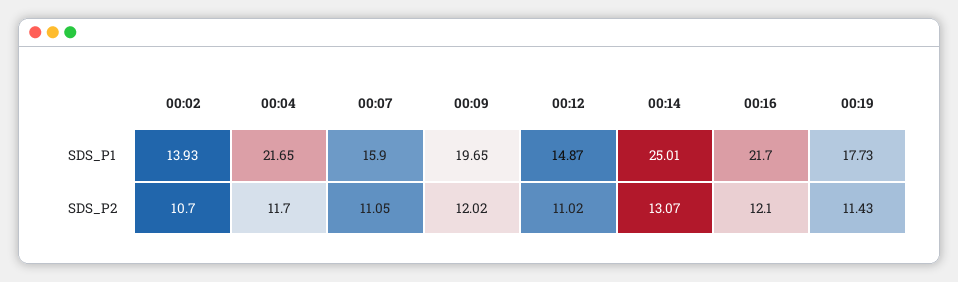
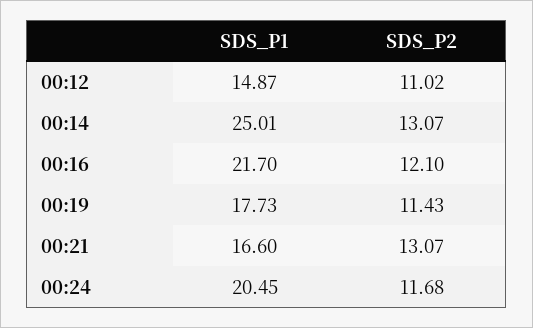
00:02, SDS_P1: 13.93 -> none
00:04, SDS_P1: 21.65 -> none
00:07, SDS_P1: 15.9 -> none
00:09, SDS_P1: 19.65 -> none
00:02, SDS_P2: 10.7 -> none
00:04, SDS_P2: 11.7 -> none
00:07, SDS_P2: 11.05 -> none
00:09, SDS_P2: 12.02 -> none
00:21, SDS_P1: none -> 16.6
00:21, SDS_P2: none -> 13.07
00:24, SDS_P1: none -> 20.45
00:24, SDS_P2: none -> 11.68

